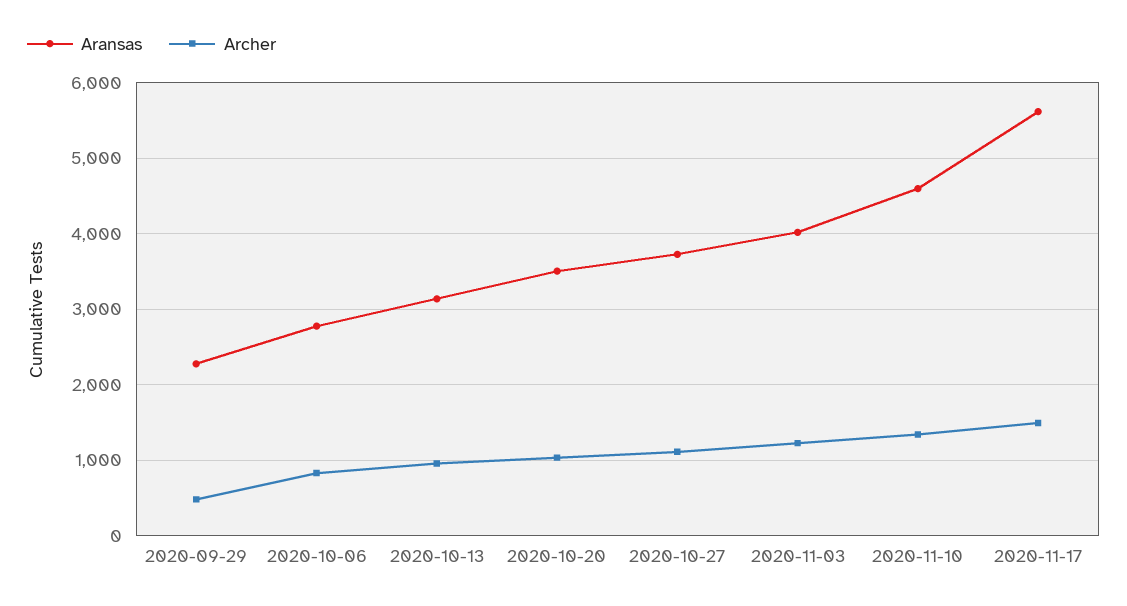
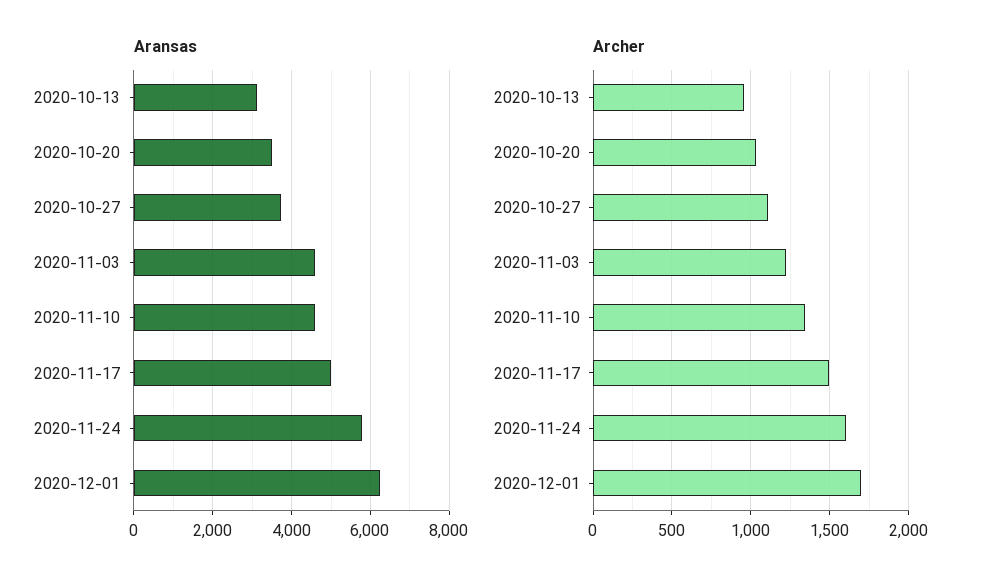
Aransas, 2020-09-29: 2300 -> none
Archer, 2020-09-29: 500 -> none
Aransas, 2020-10-06: 2800 -> none
Archer, 2020-10-06: 800 -> none
Aransas, 2020-11-03: 4000 -> 4600
Aransas, 2020-11-17: 5600 -> 5000
Aransas, 2020-11-24: none -> 5800
Aransas, 2020-12-01: none -> 6200
Archer, 2020-11-24: none -> 1600
Archer, 2020-12-01: none -> 1700

